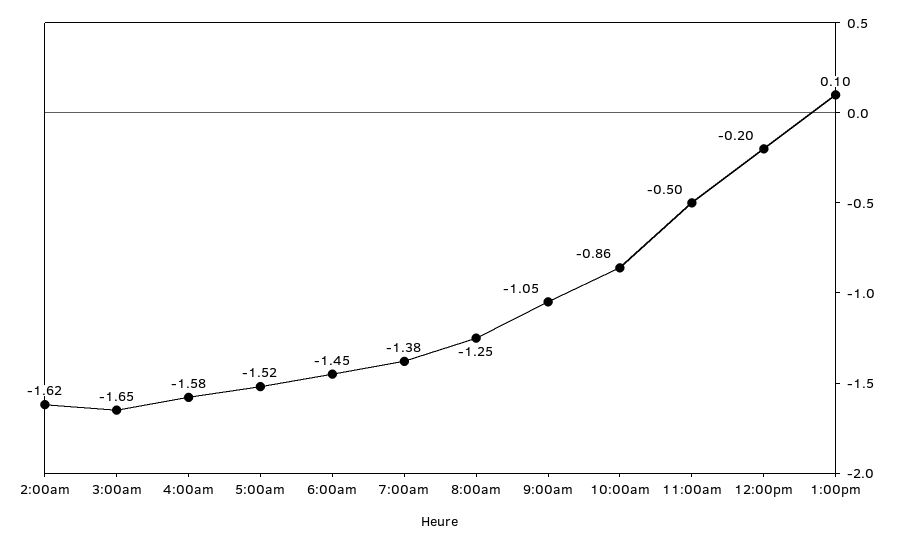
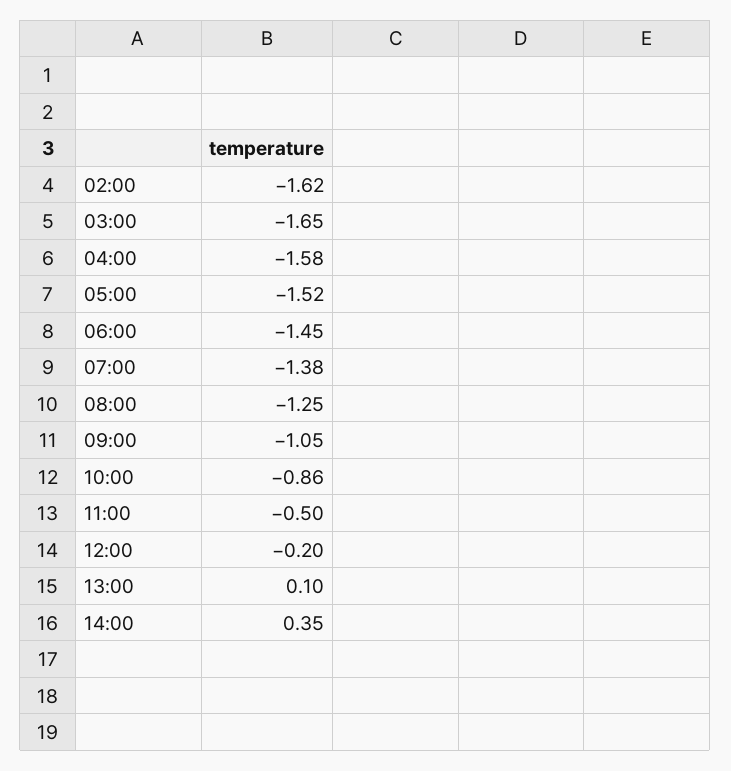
14:00: none -> 0.35

